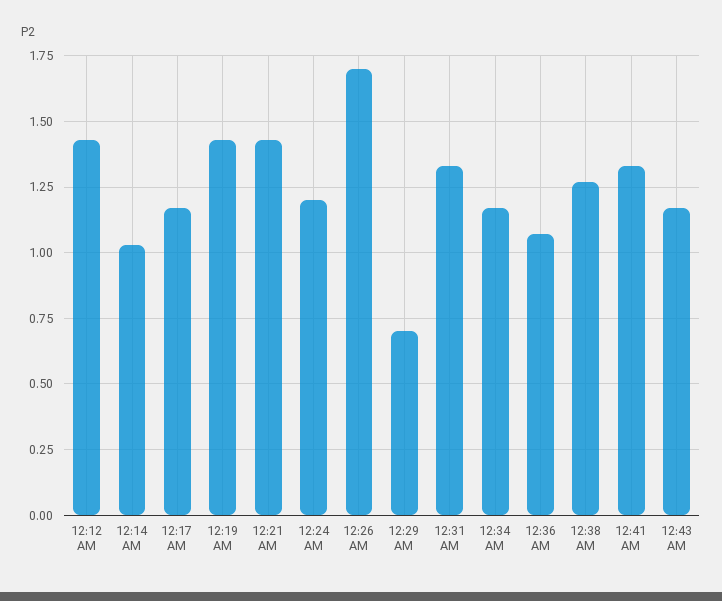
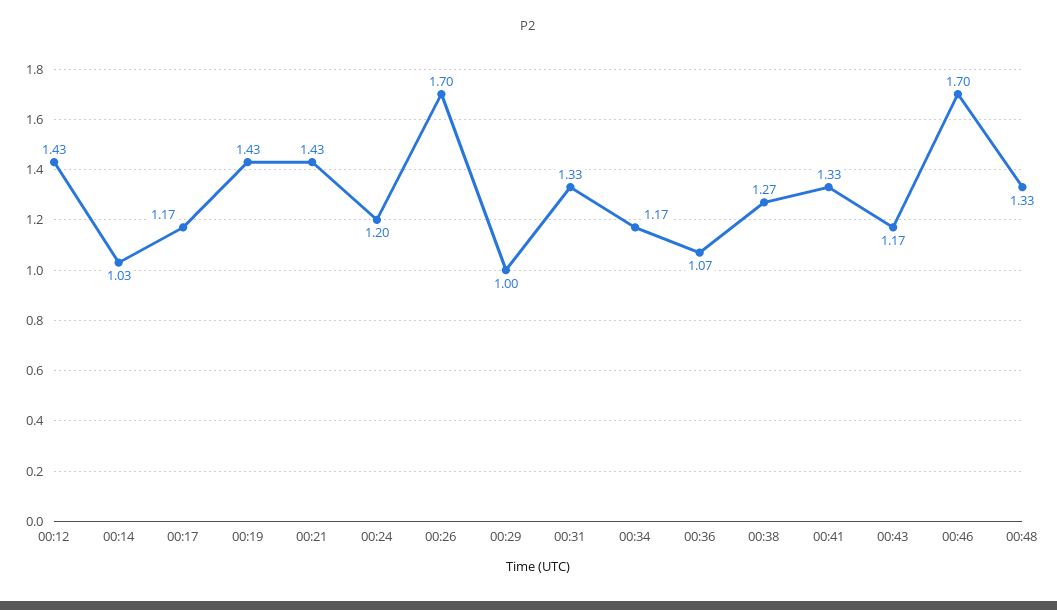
12:29 AM: 0.7 -> 1
00:46: none -> 1.7
00:48: none -> 1.33

